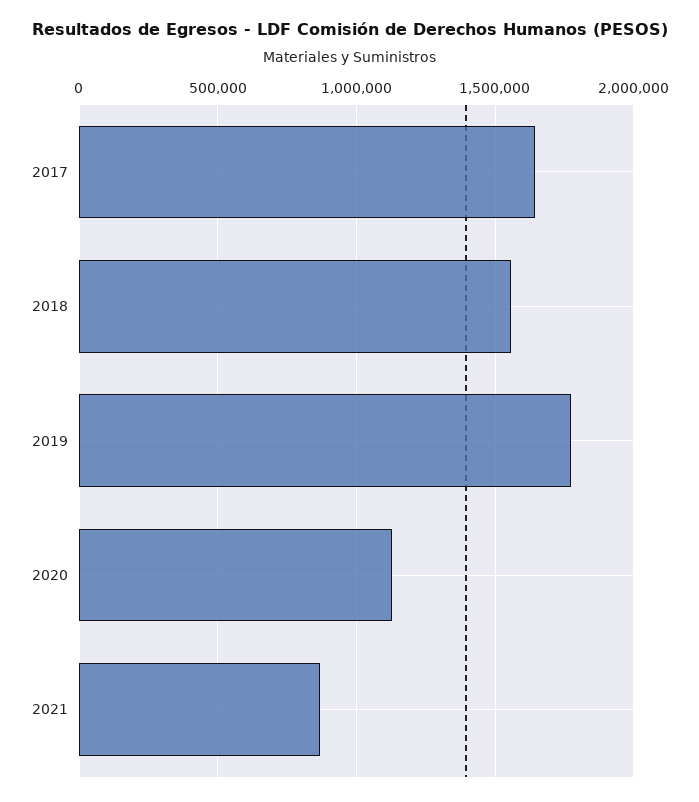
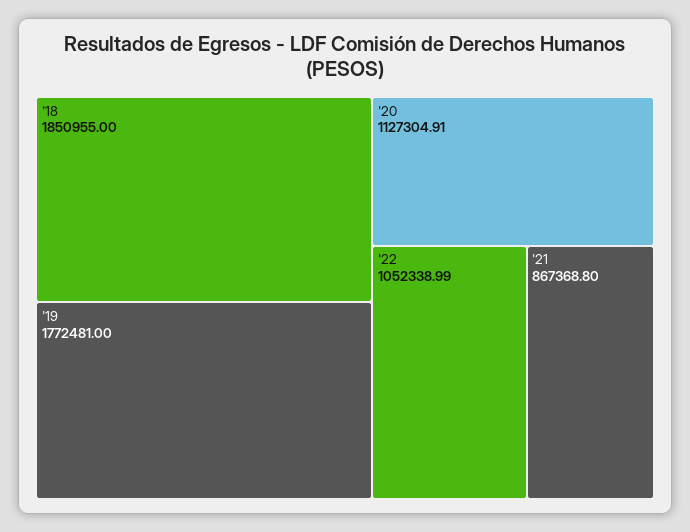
2017: 1650000 -> none
2018: 1550000 -> 1850955
'22: none -> 1052338.99

